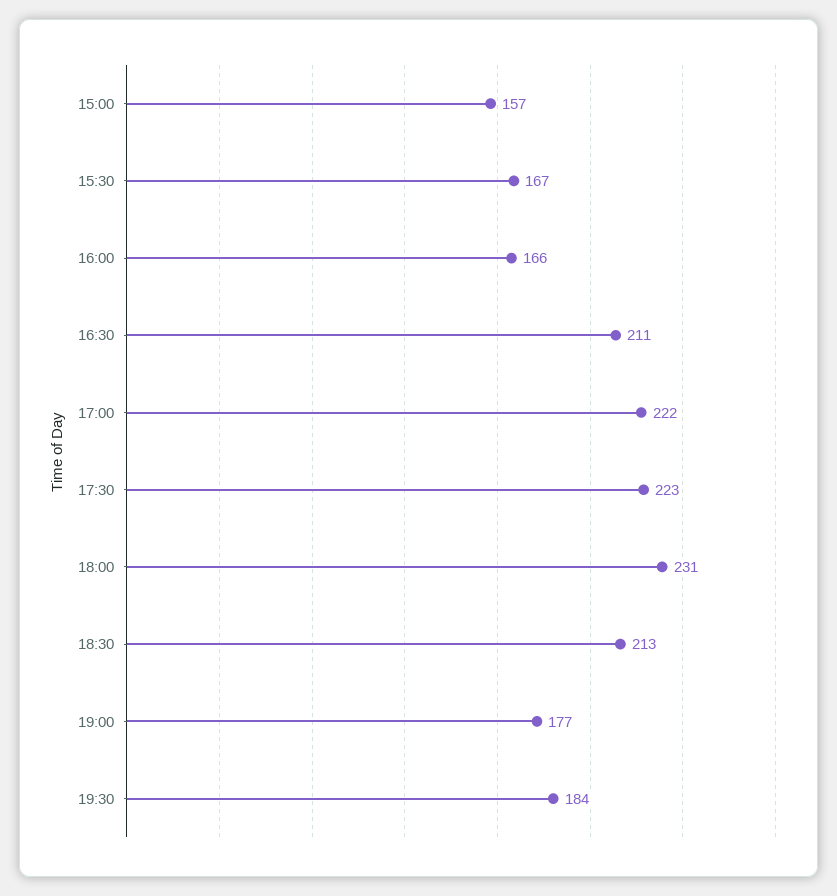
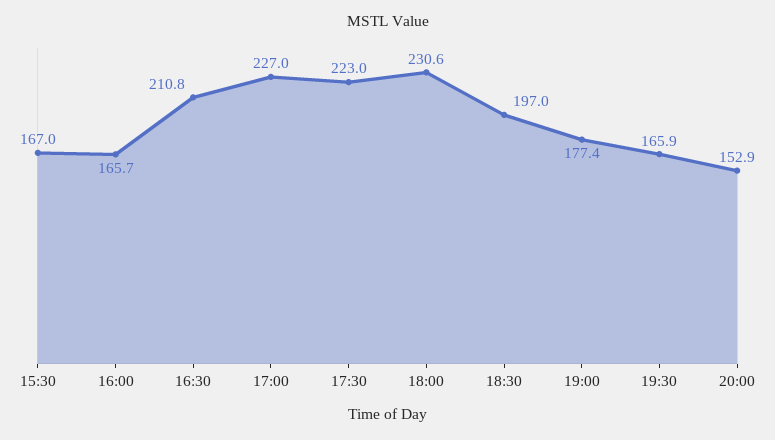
15:00: 157 -> none
17:00: 222 -> 227
18:30: 213 -> 197
19:30: 184 -> 165.9
20:00: none -> 152.9

